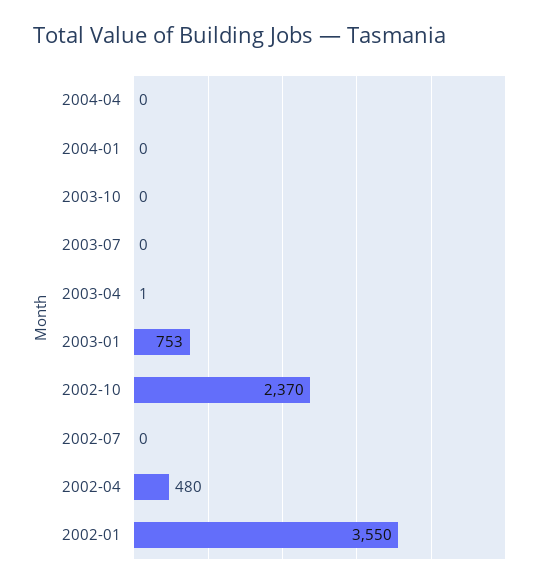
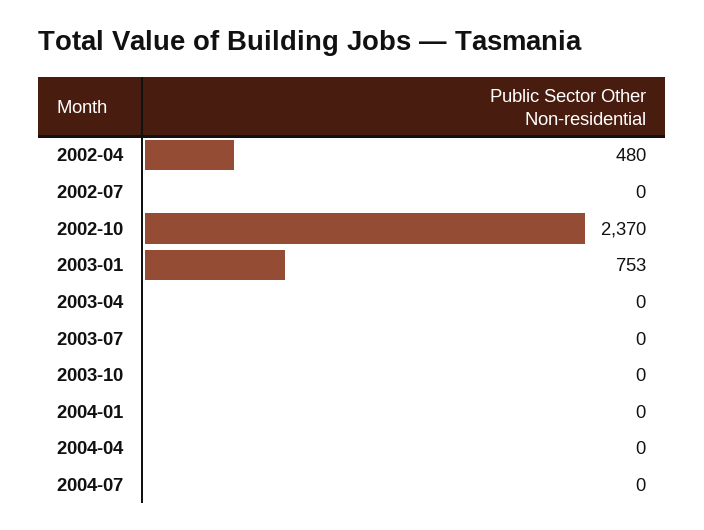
2003-04: 1 -> 0
2002-01: 3550 -> none
2004-07: none -> 0

